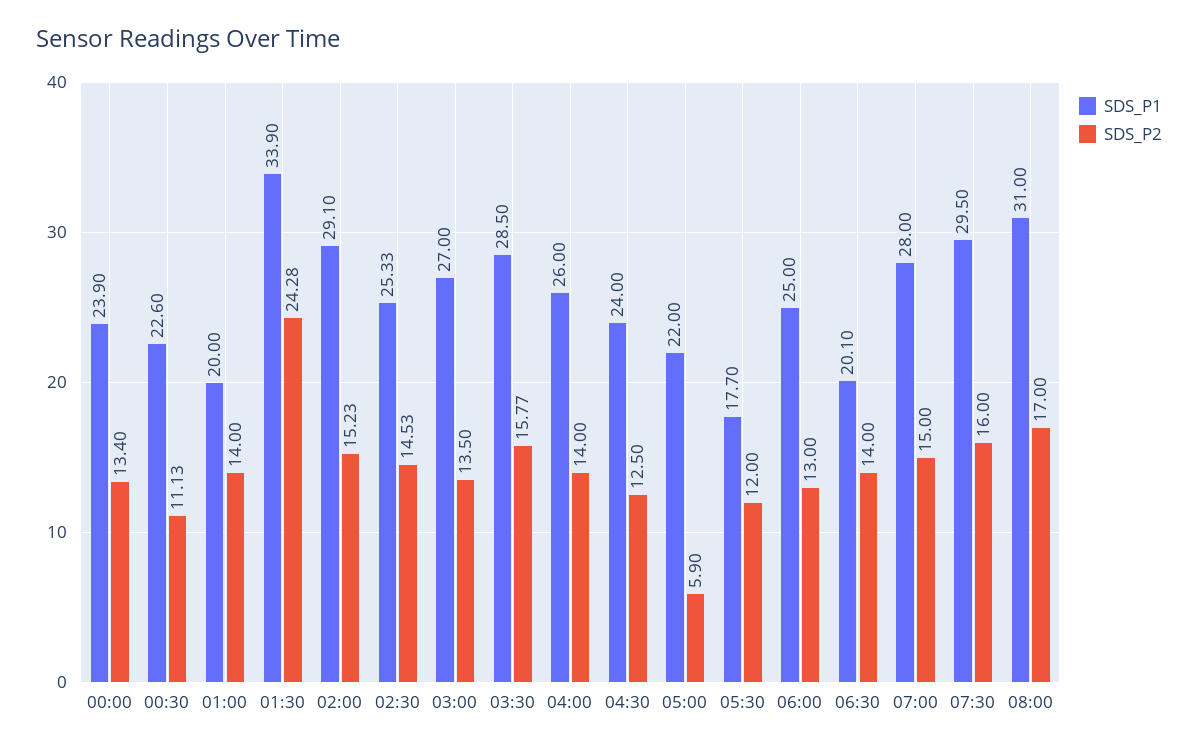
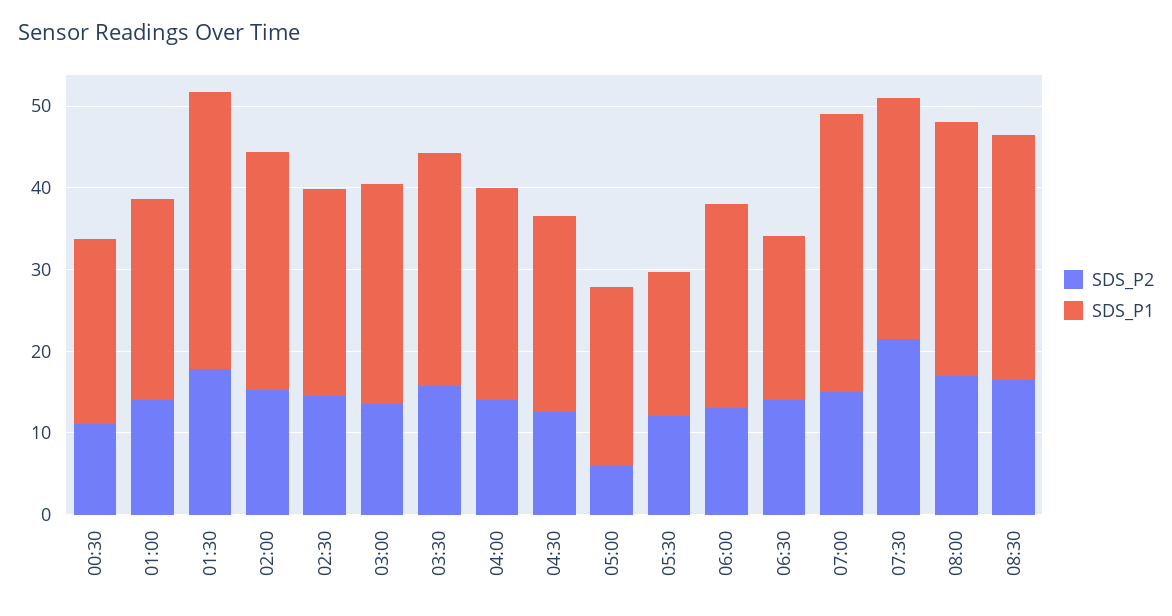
SDS_P1, 00:00: 23.9 -> none
SDS_P2, 00:00: 13.4 -> none
SDS_P1, 01:00: 20 -> 24
SDS_P2, 01:30: 24.28 -> 18
SDS_P1, 07:00: 28 -> 34
SDS_P2, 07:30: 16 -> 22
SDS_P2, 08:30: none -> 16
SDS_P1, 08:30: none -> 30

